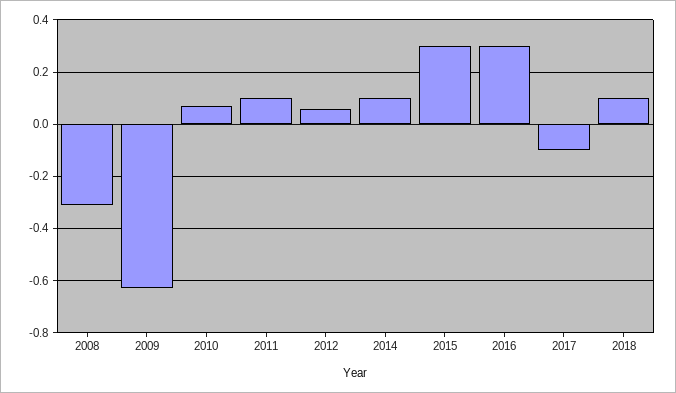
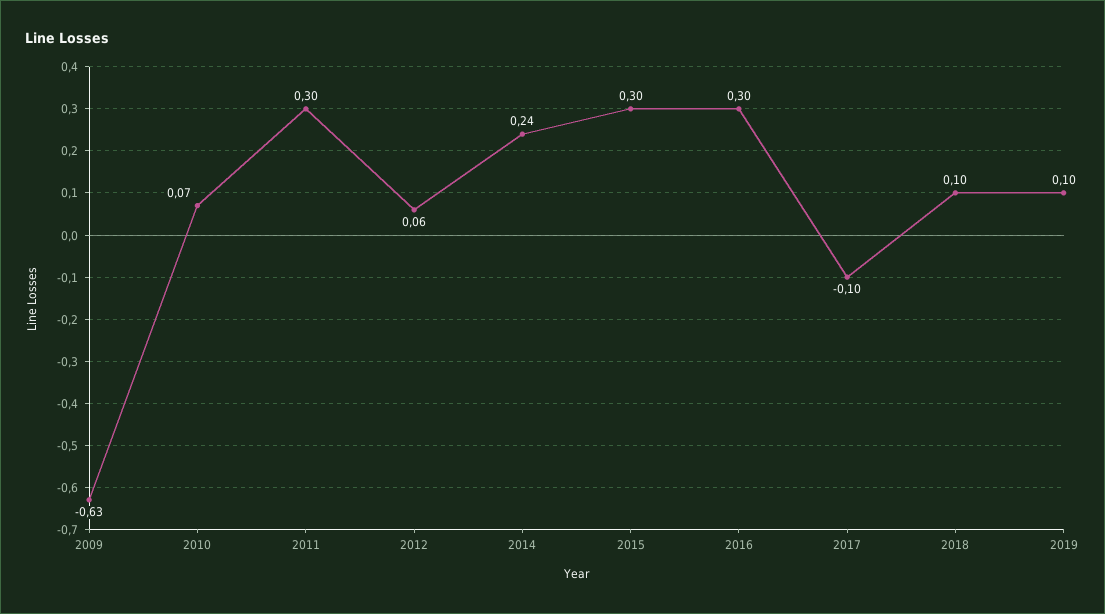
2008: -0.3 -> none
2011: 0.1 -> 0.3
2014: 0.1 -> 0.24
2019: none -> 0.1

